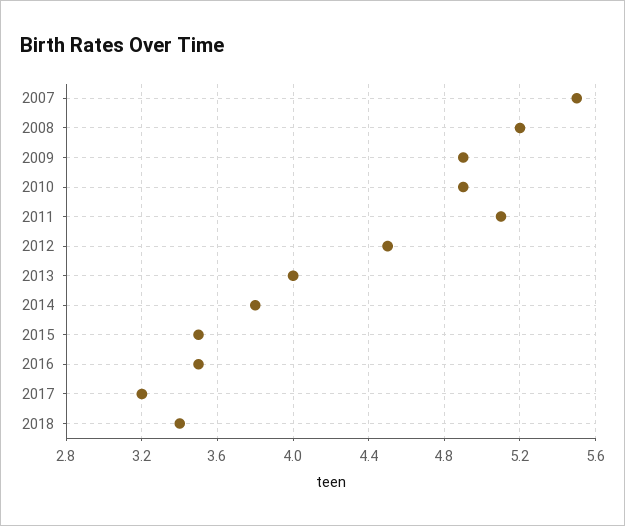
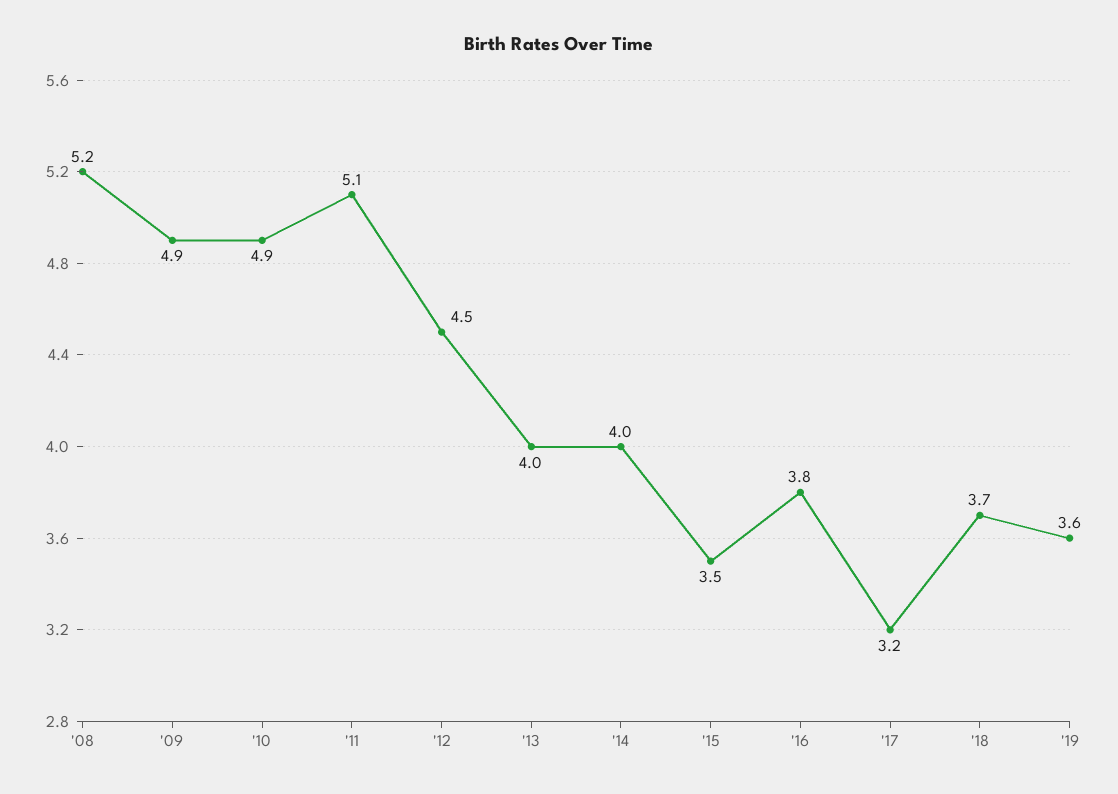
2007: 5.5 -> none
2014: 3.8 -> 4
2016: 3.5 -> 3.8
2018: 3.4 -> 3.7
'19: none -> 3.6

